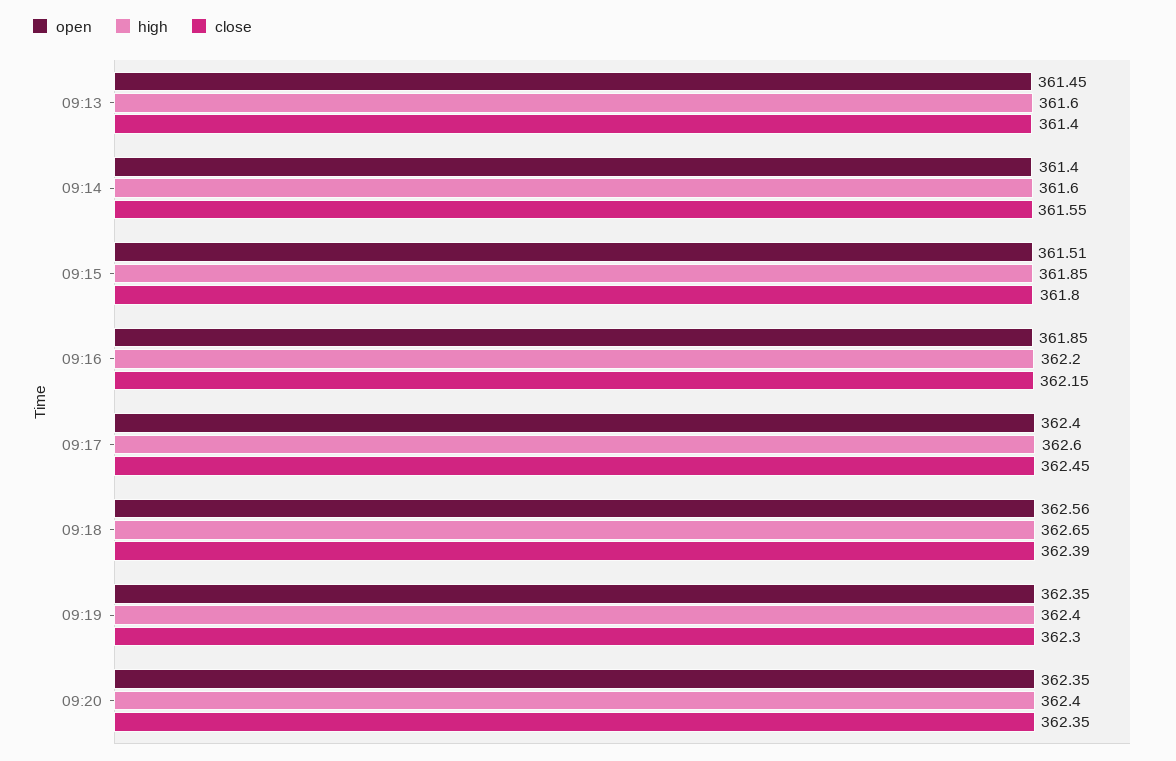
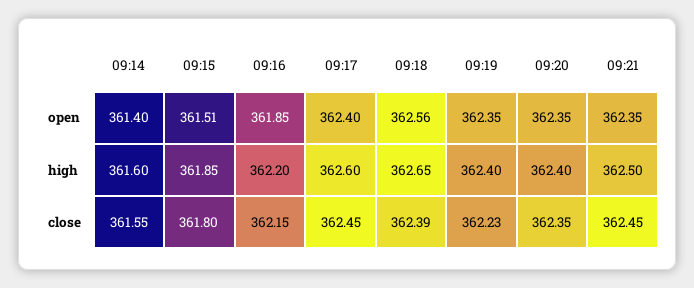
open, 09:13: 361.45 -> none
high, 09:13: 361.6 -> none
close, 09:13: 361.4 -> none
close, 09:19: 362.3 -> 362.23
open, 09:21: none -> 362.35
high, 09:21: none -> 362.5
close, 09:21: none -> 362.45

